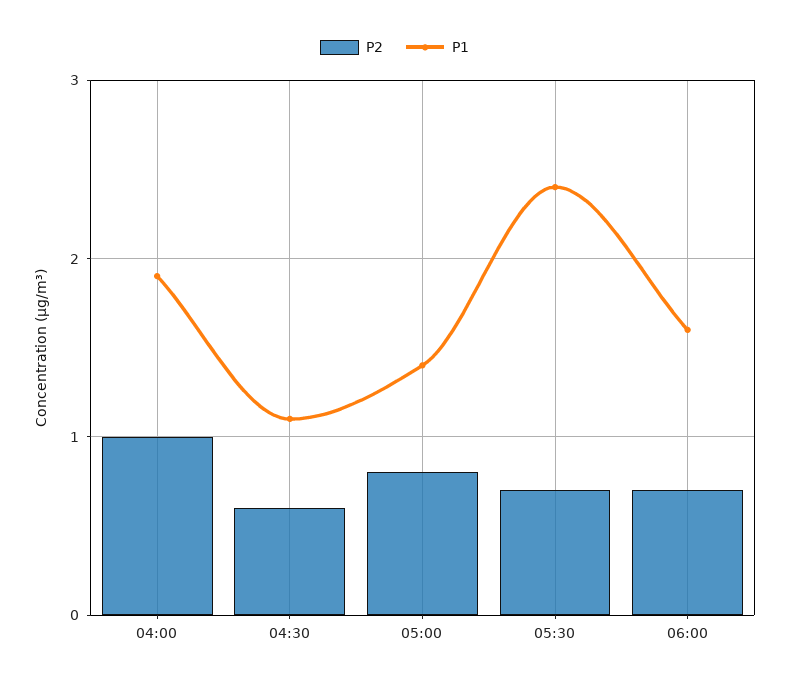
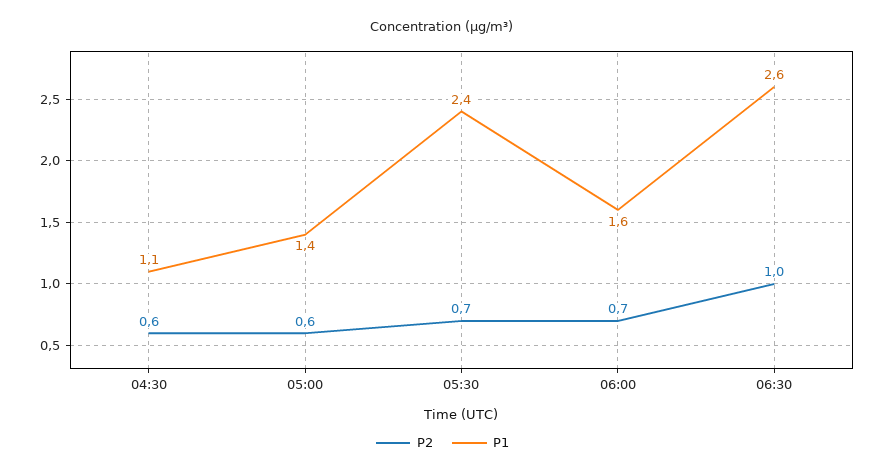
P2, 04:00: 1 -> none
P1, 04:00: 1.9 -> none
P2, 05:00: 0.8 -> 0.6
P2, 06:30: none -> 1
P1, 06:30: none -> 2.6

